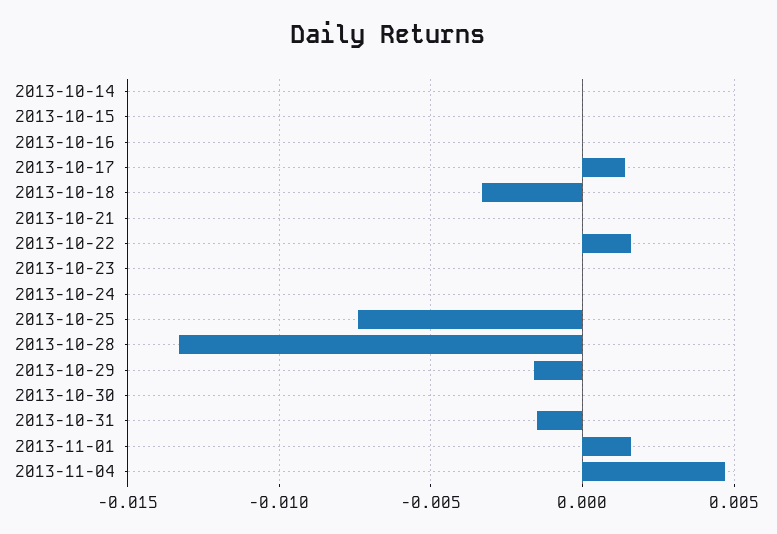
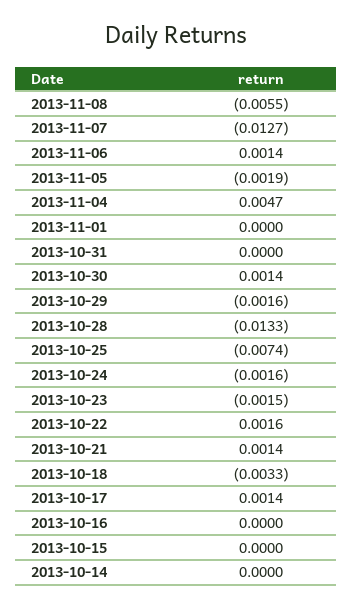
2013-10-21: 0 -> 0.0014
2013-10-23: 0 -> -0.0015
2013-10-24: 0 -> -0.0016
2013-10-30: 0 -> 0.0014
2013-10-31: -0.0015 -> 0
2013-11-01: 0.0015 -> 0
2013-11-08: none -> -0.0055
2013-11-07: none -> -0.0127
2013-11-06: none -> 0.0014
2013-11-05: none -> -0.0019

